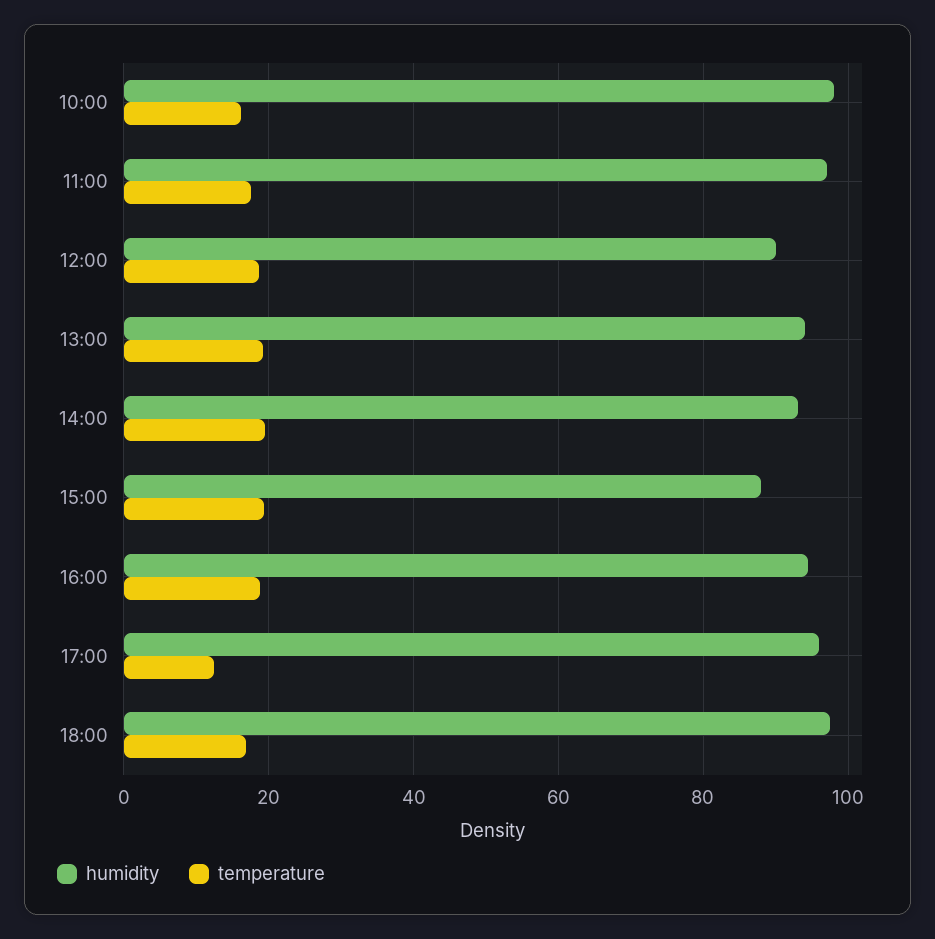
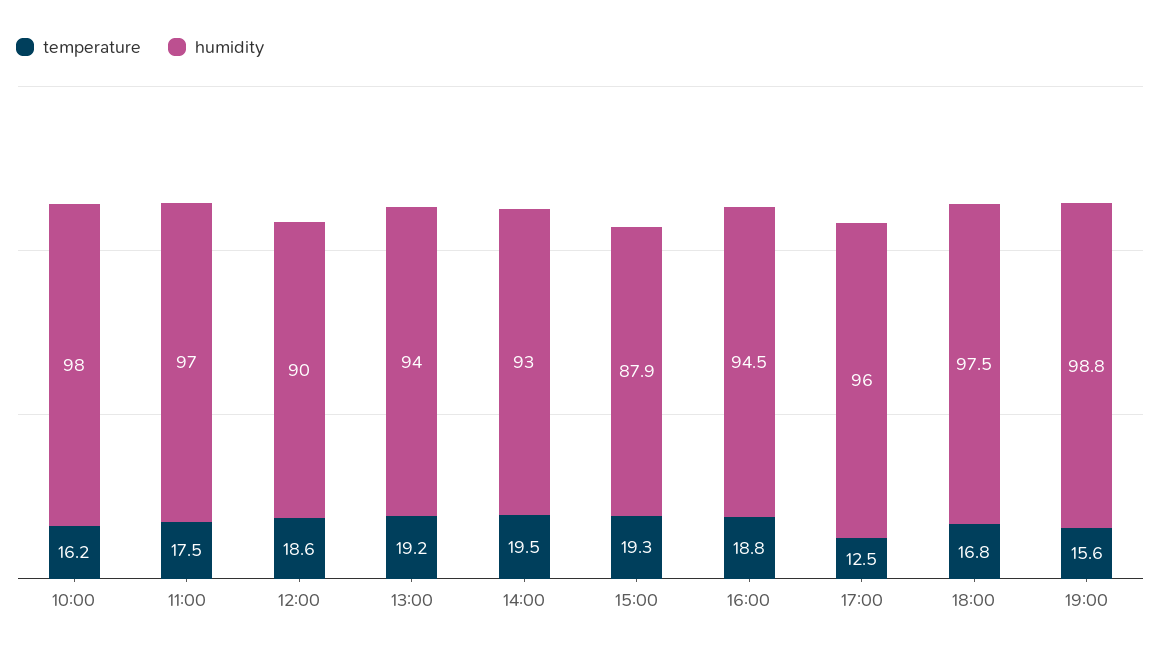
temperature, 19:00: none -> 15.6
humidity, 19:00: none -> 98.8

